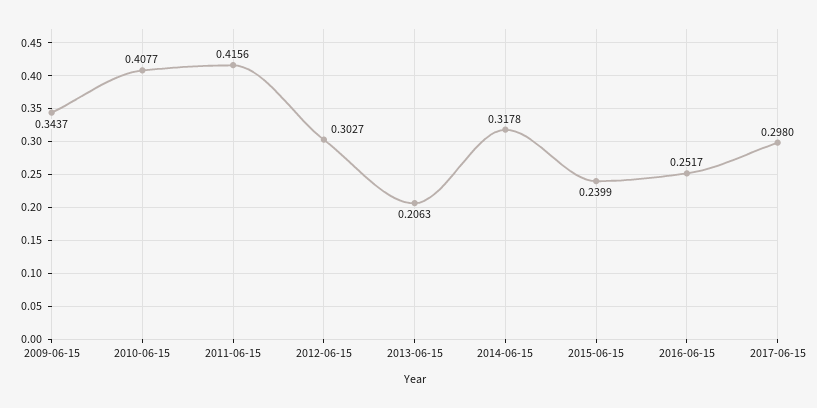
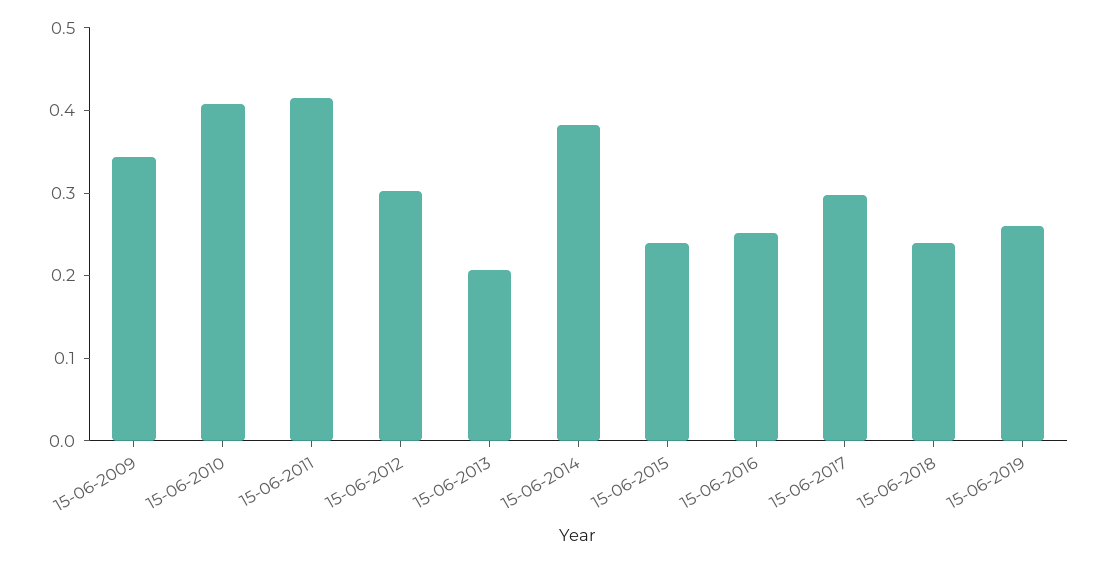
2014-06-15: 0.3178 -> 0.38
15-06-2018: none -> 0.24
15-06-2019: none -> 0.26

